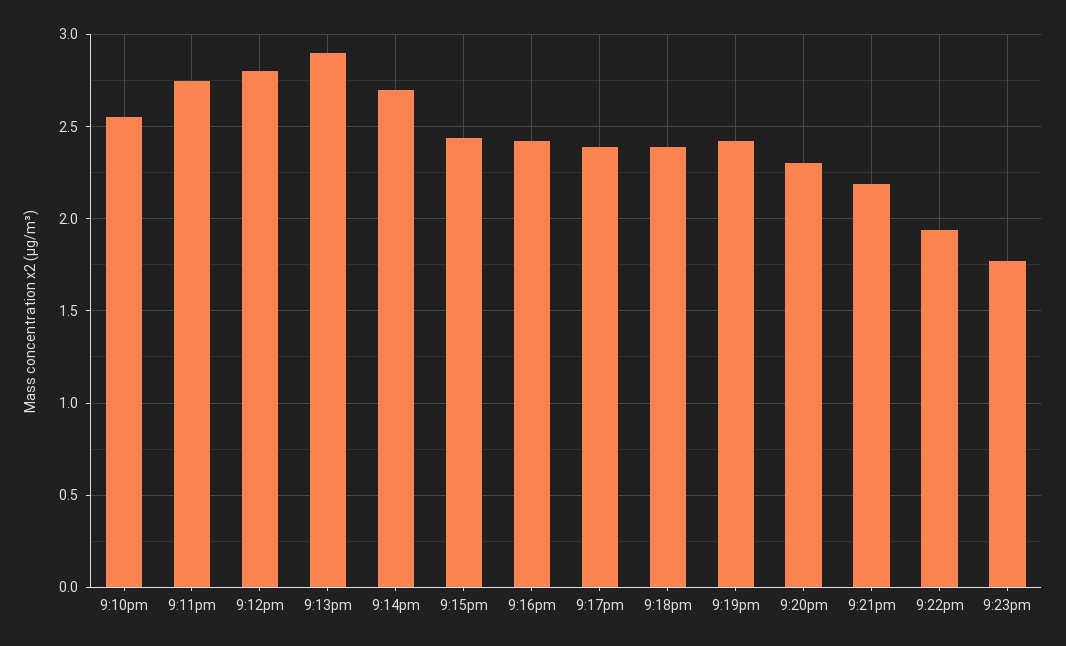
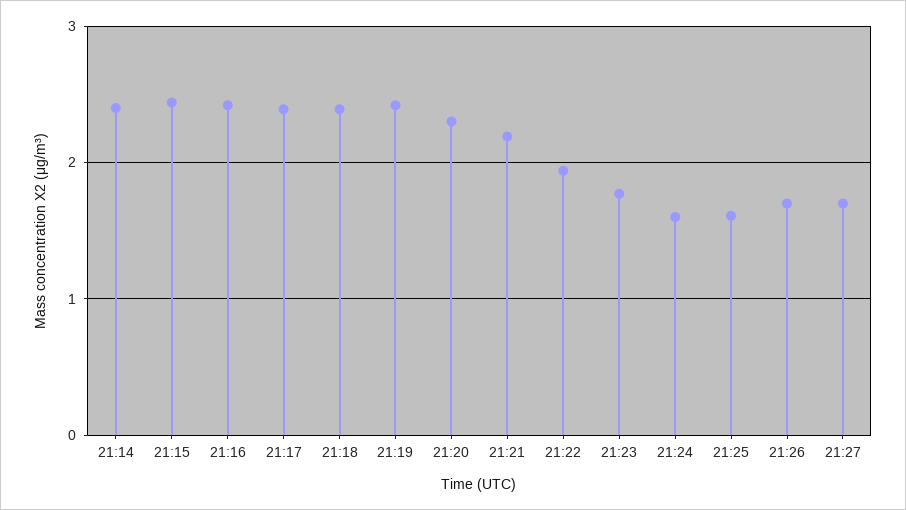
9:10pm: 2.55 -> none
9:11pm: 2.75 -> none
9:12pm: 2.8 -> none
9:13pm: 2.9 -> none
9:14pm: 2.7 -> 2.4
21:24: none -> 1.6
21:25: none -> 1.6
21:26: none -> 1.7
21:27: none -> 1.7

